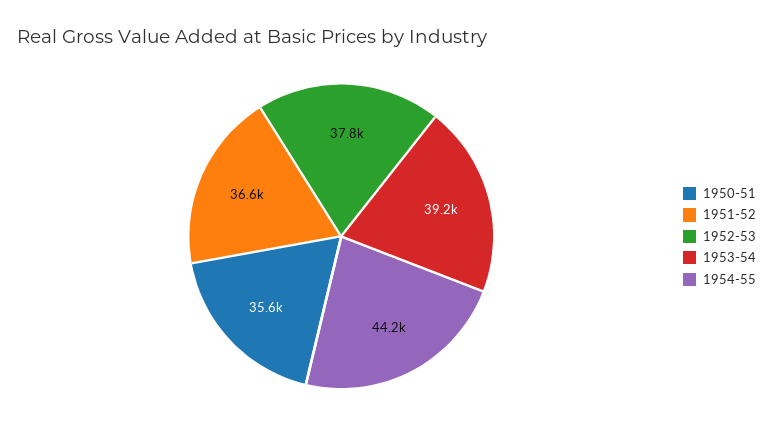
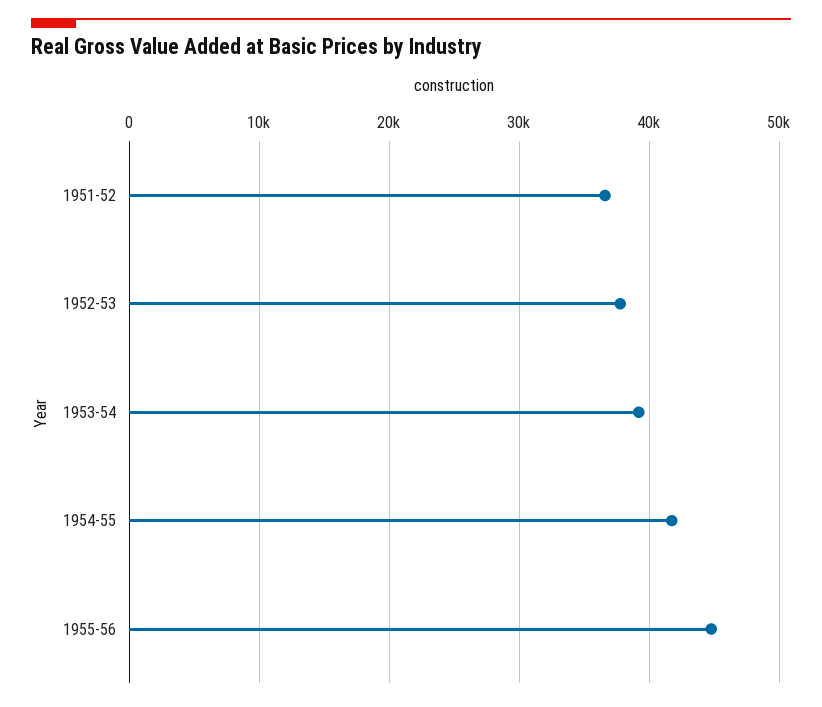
1950-51: 35600 -> none
1954-55: 44200 -> 42000
1955-56: none -> 45000

